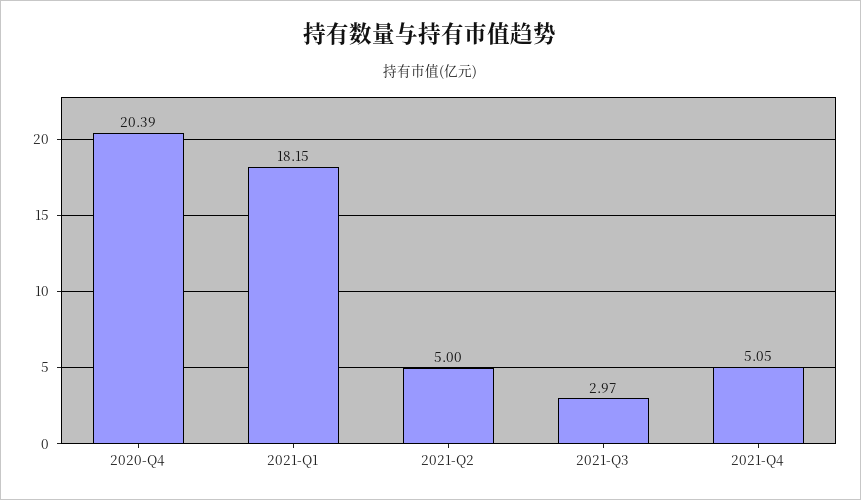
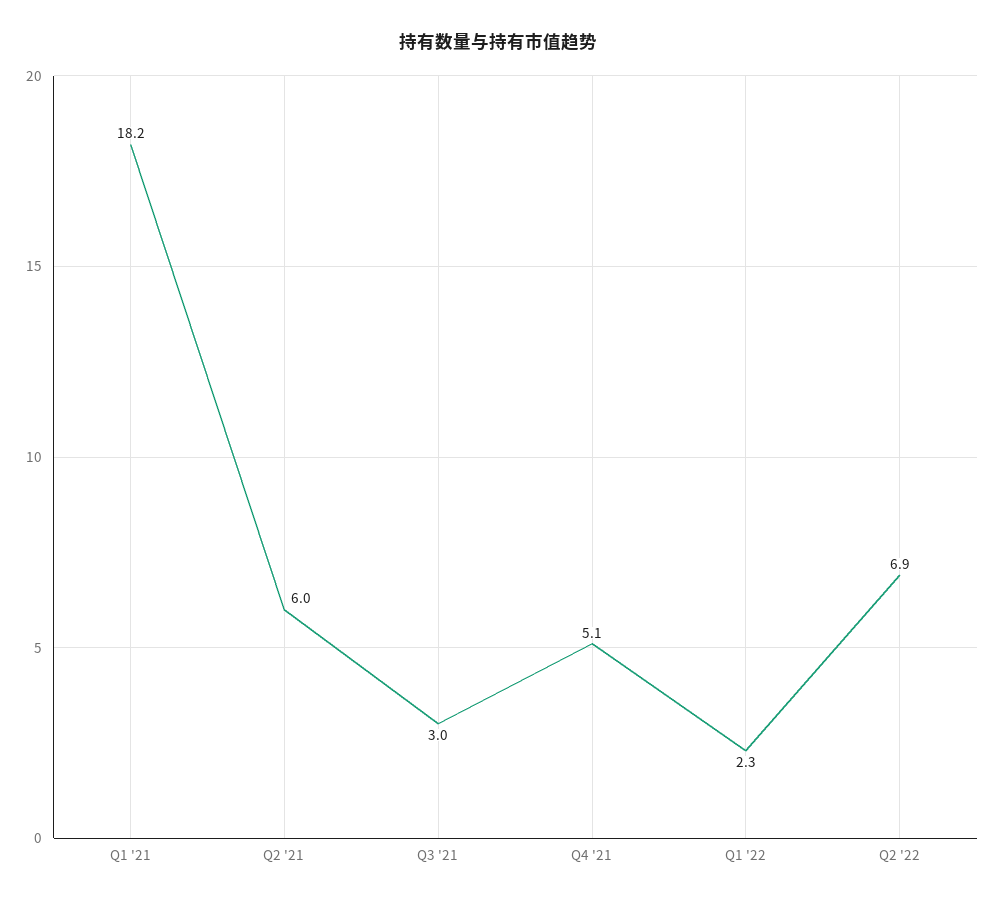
2020-Q4: 20.39 -> none
2021-Q2: 5 -> 6
Q1 '22: none -> 2.3
Q2 '22: none -> 6.9

